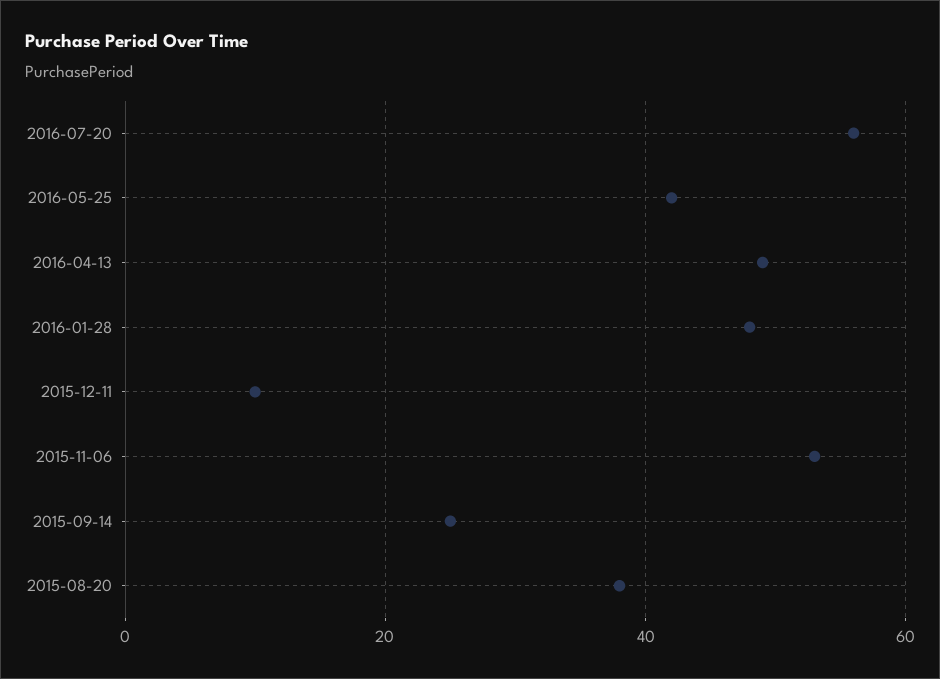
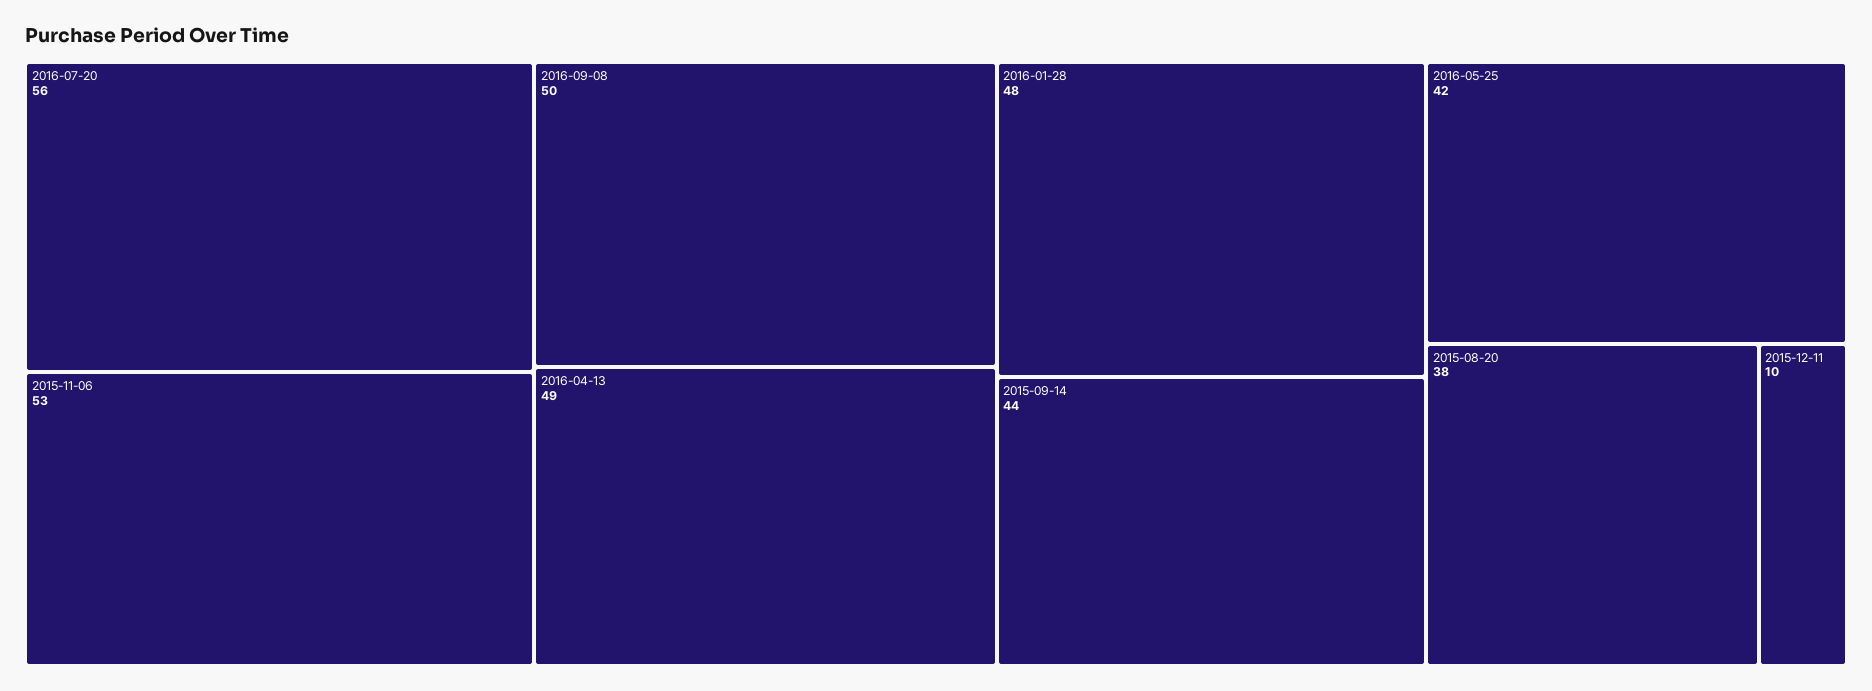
2015-09-14: 25 -> 44
2016-09-08: none -> 50

